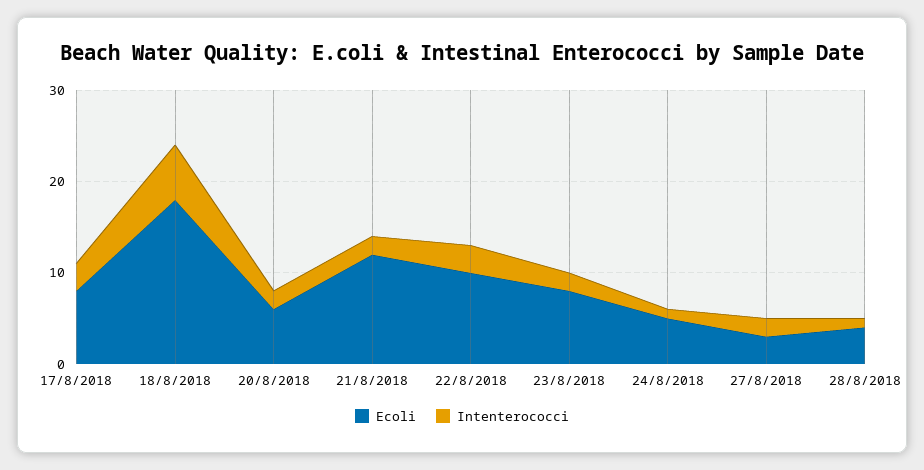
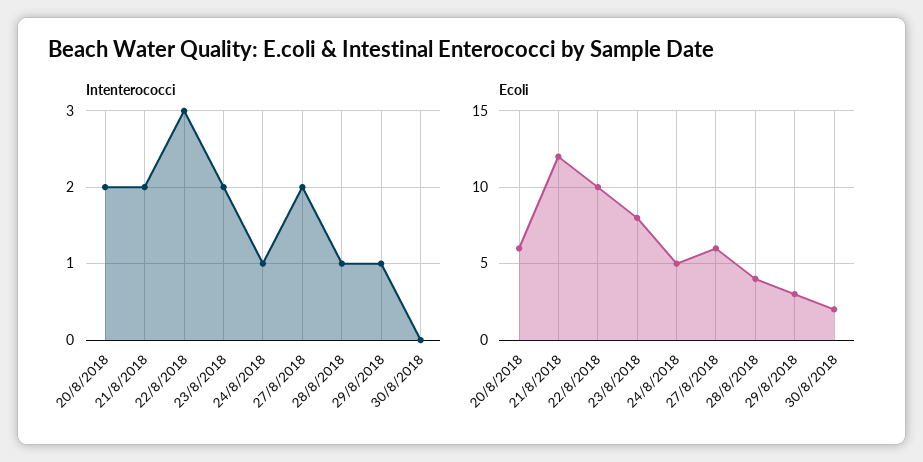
Ecoli, 17/8/2018: 8 -> none
Intenterococci, 17/8/2018: 3 -> none
Ecoli, 18/8/2018: 18 -> none
Intenterococci, 18/8/2018: 6 -> none
Ecoli, 27/8/2018: 3 -> 6
Intenterococci, 29/8/2018: none -> 1
Intenterococci, 30/8/2018: none -> 0
Ecoli, 29/8/2018: none -> 3
Ecoli, 30/8/2018: none -> 2

